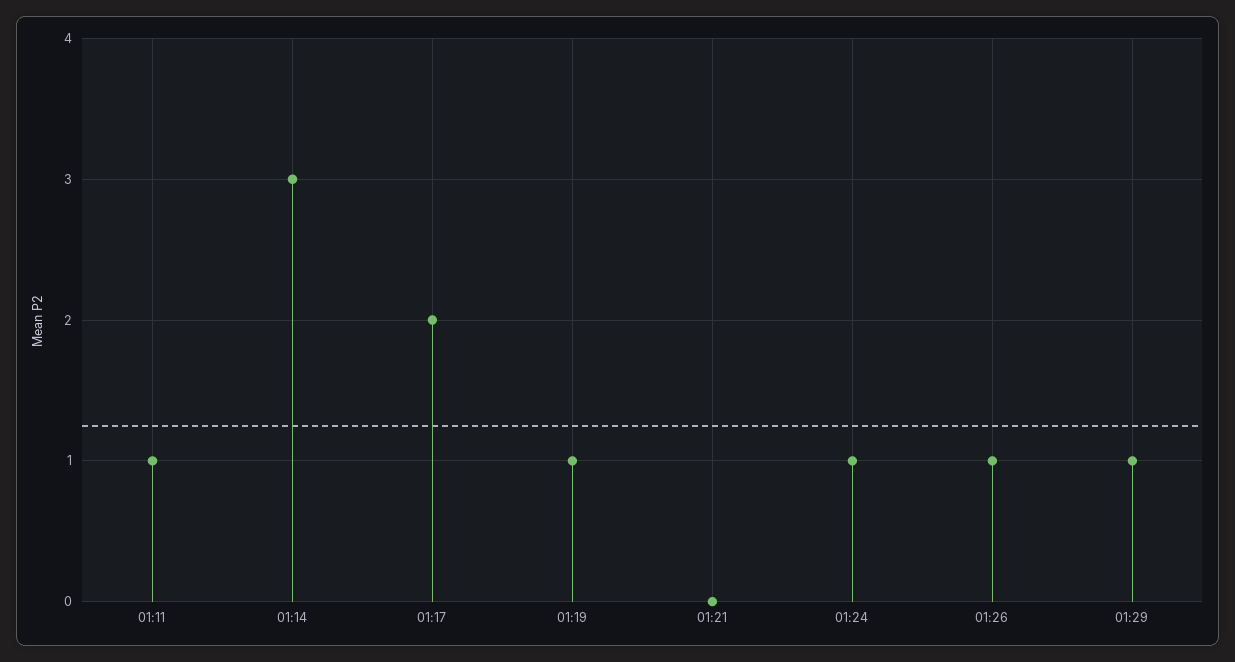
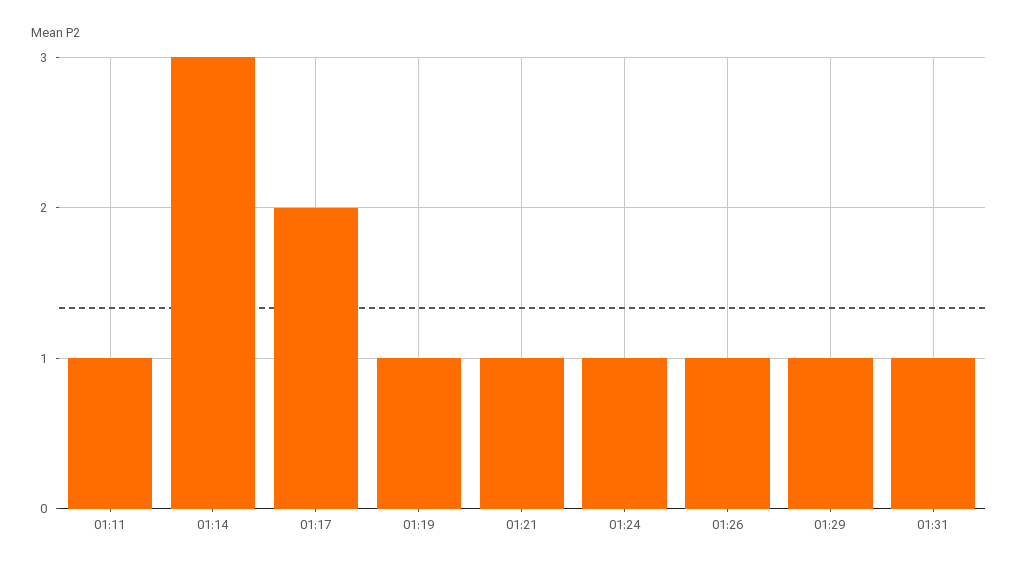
01:21: 0 -> 1
01:31: none -> 1

